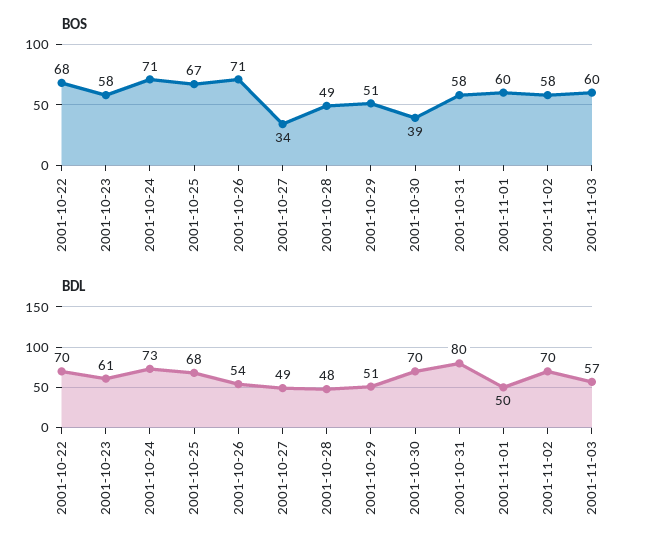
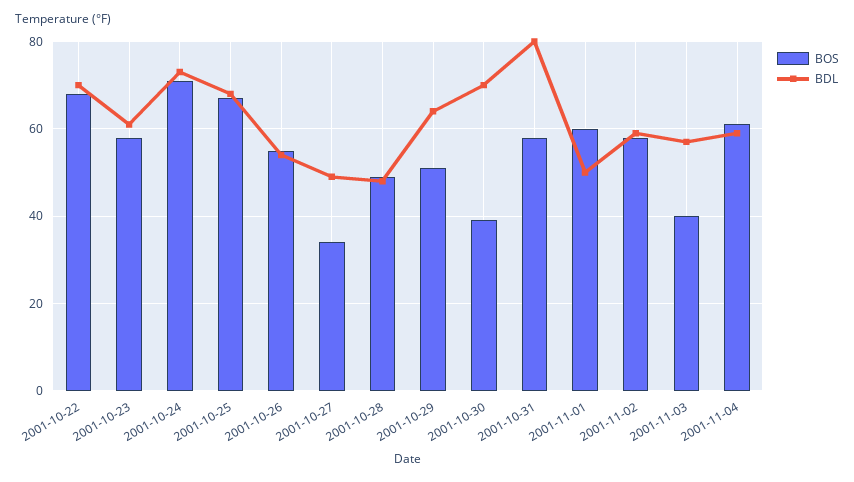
BOS, 2001-10-26: 71 -> 55
BOS, 2001-11-03: 60 -> 40
BDL, 2001-10-29: 51 -> 65
BDL, 2001-11-02: 70 -> 60
BOS, 2001-11-04: none -> 60
BDL, 2001-11-04: none -> 60

